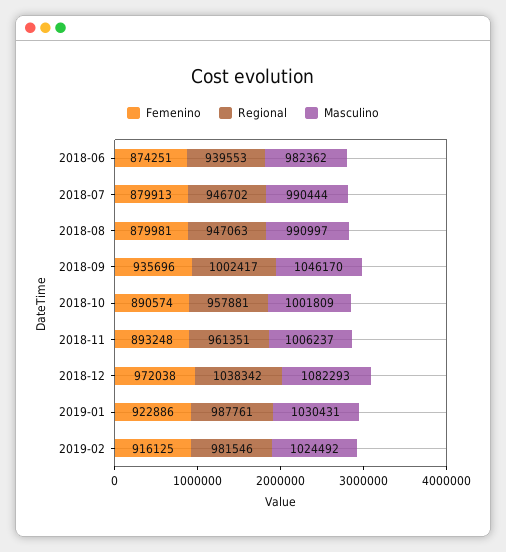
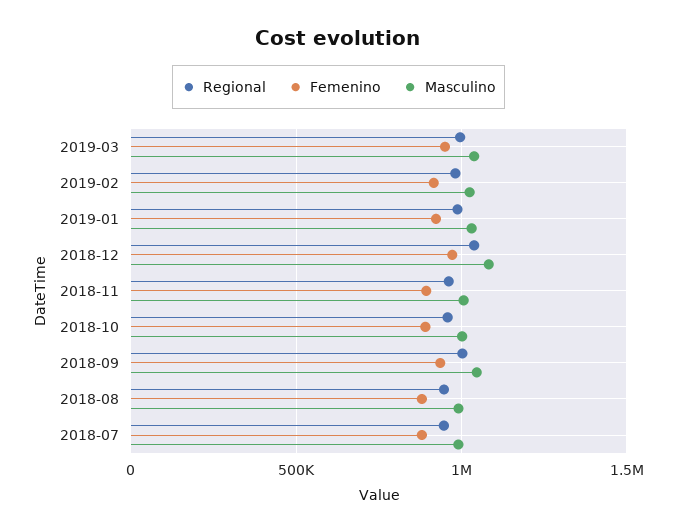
Femenino, 2018-06: 874251 -> none
Regional, 2018-06: 939553 -> none
Masculino, 2018-06: 982362 -> none
Regional, 2019-03: none -> 1000000
Femenino, 2019-03: none -> 950000
Masculino, 2019-03: none -> 1050000

